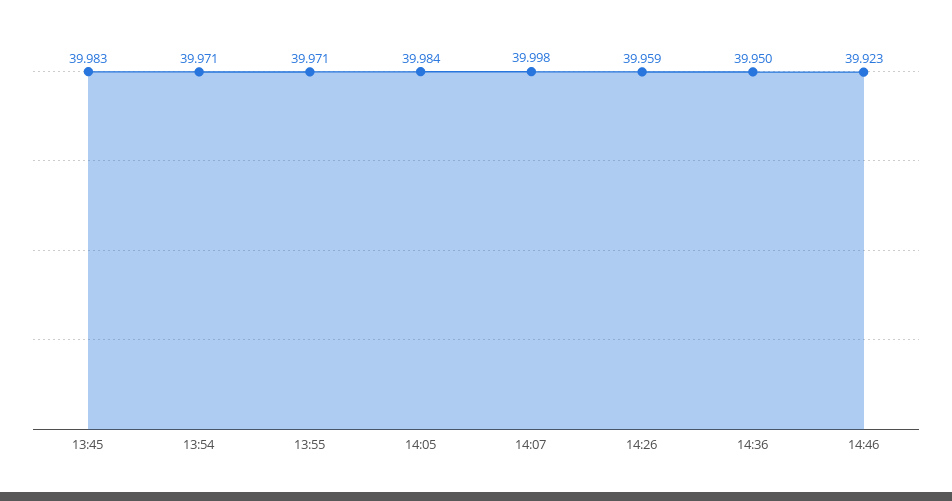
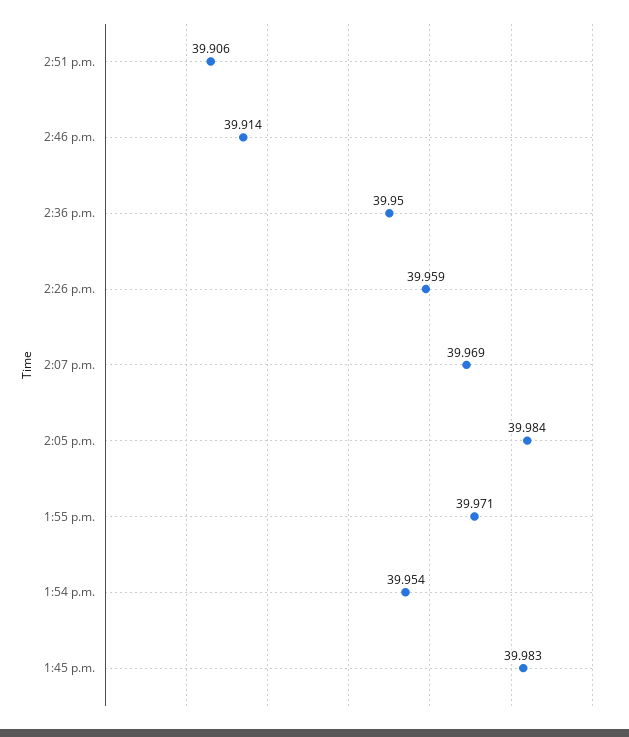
13:54: 39.971 -> 39.954
14:07: 39.998 -> 39.969
14:46: 39.923 -> 39.914
2:51 p.m.: none -> 39.906

